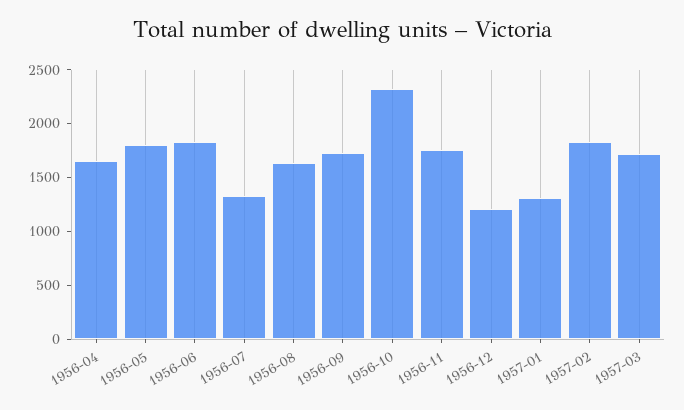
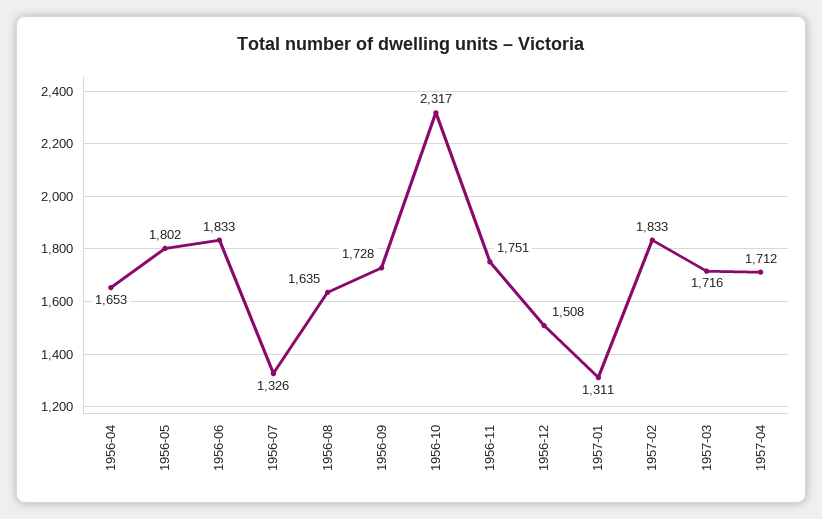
1956-12: 1200 -> 1508
1957-04: none -> 1712

